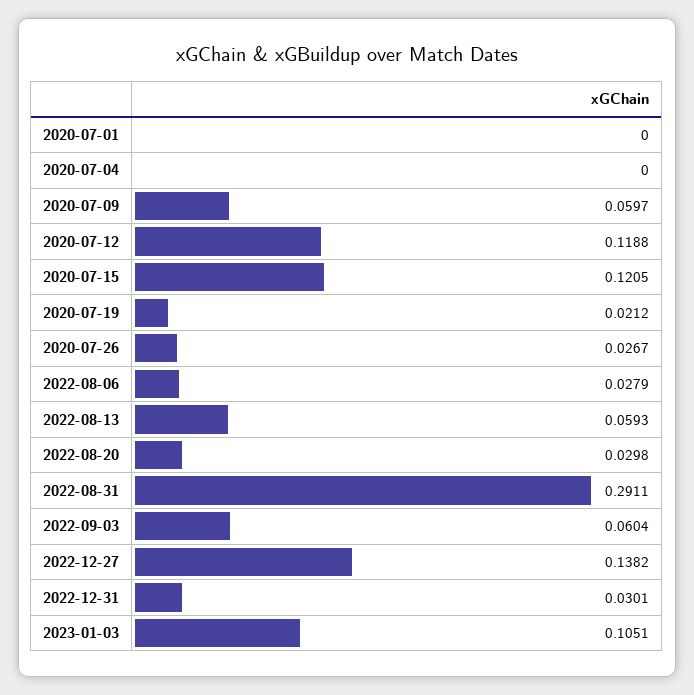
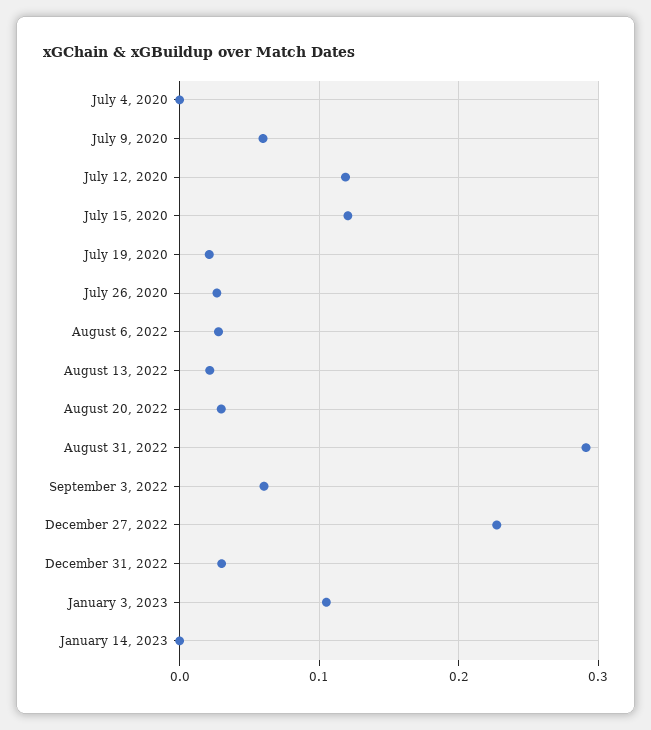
2020-07-01: 0 -> none
2022-08-13: 0.0593 -> 0.02
2022-12-27: 0.1382 -> 0.23
January 14, 2023: none -> 0

